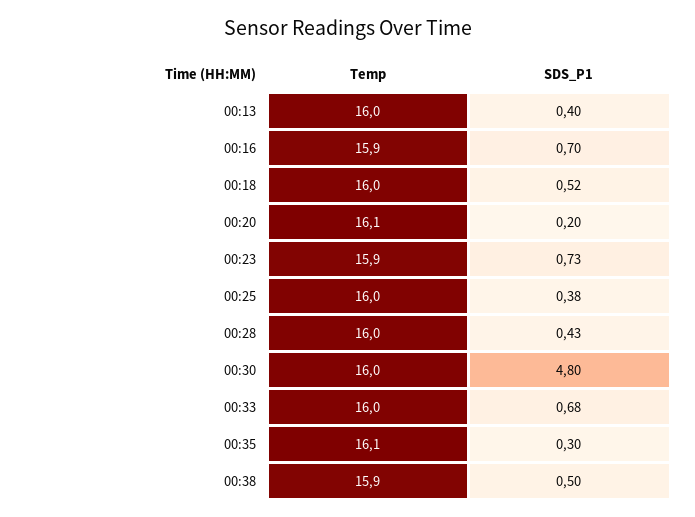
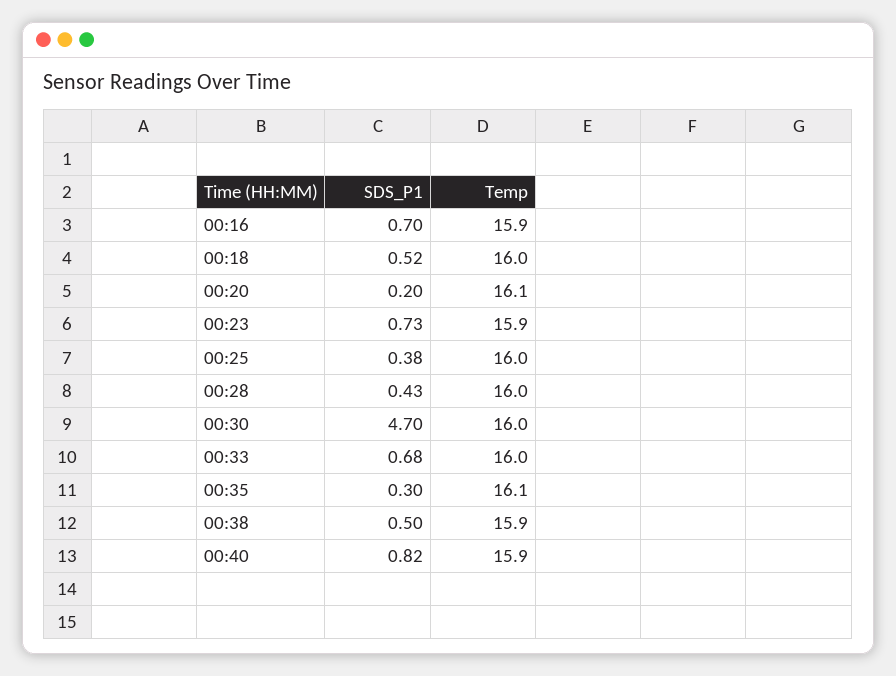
Temp, 00:13: 16 -> none
SDS_P1, 00:13: 0.4 -> none
SDS_P1, 00:30: 4.8 -> 4.7
SDS_P1, 00:40: none -> 0.82
Temp, 00:40: none -> 15.9

